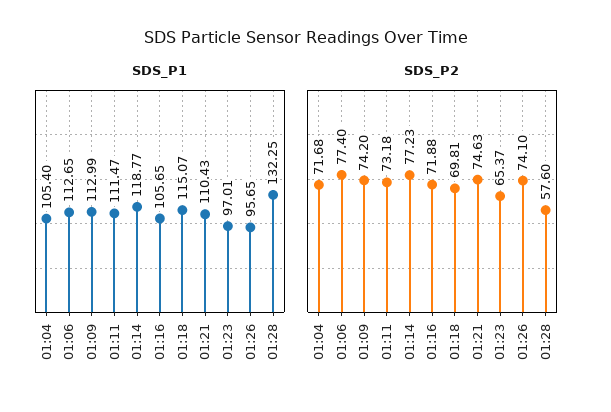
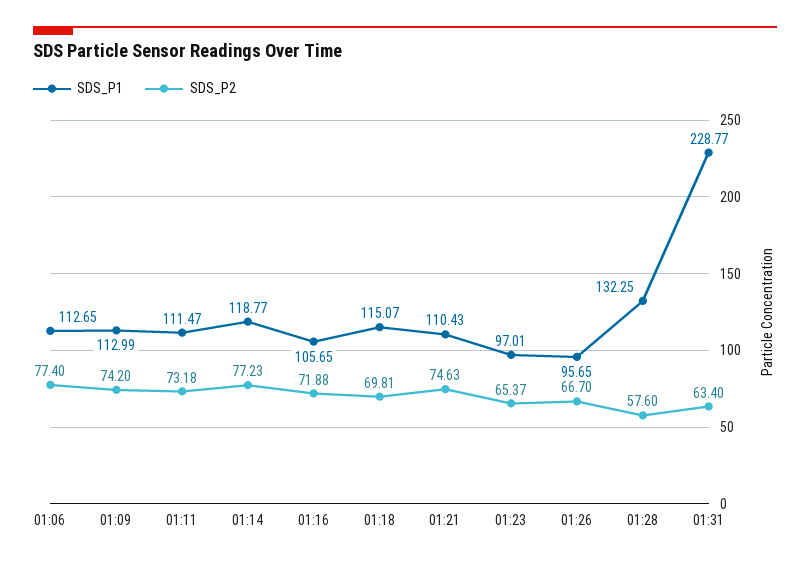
SDS_P1, 01:04: 105.4 -> none
SDS_P2, 01:04: 71.68 -> none
SDS_P2, 01:26: 74.1 -> 66.7
SDS_P1, 01:31: none -> 228.77
SDS_P2, 01:31: none -> 63.4

